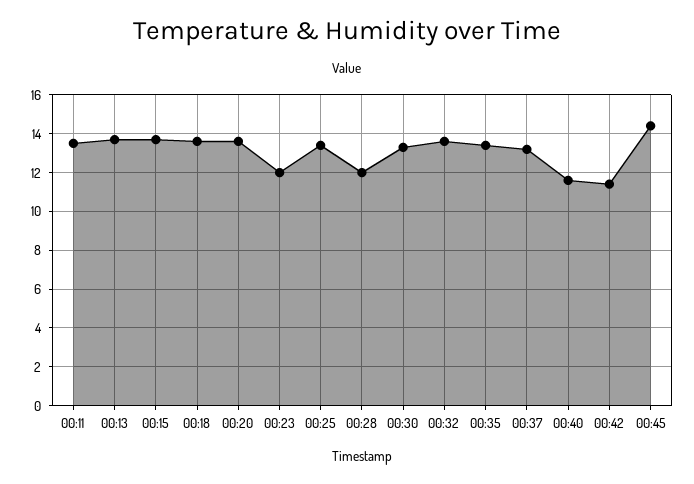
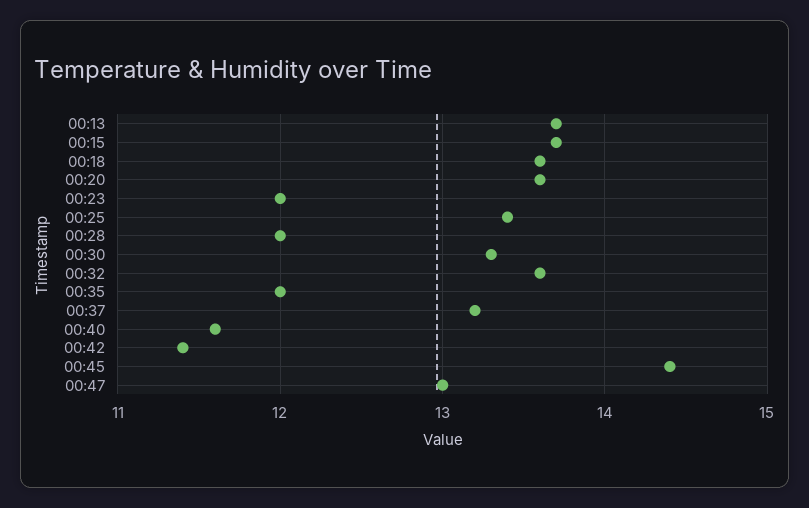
00:11: 13.5 -> none
00:35: 13.5 -> 12
00:47: none -> 13

